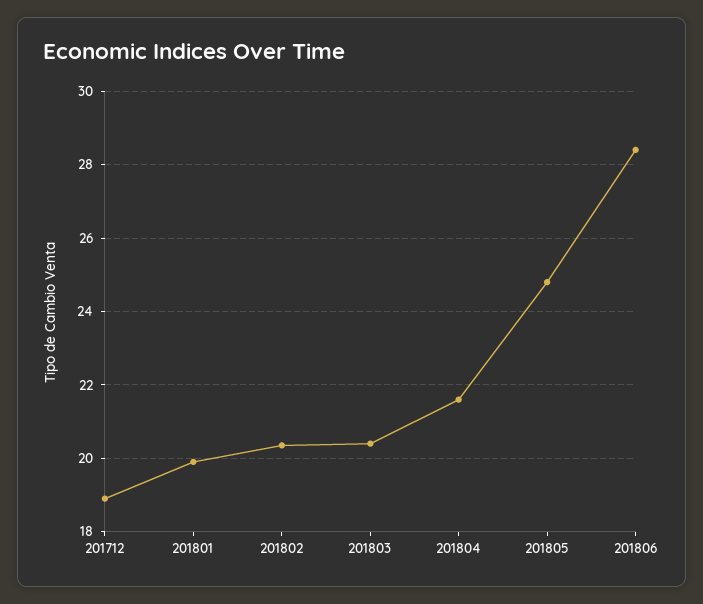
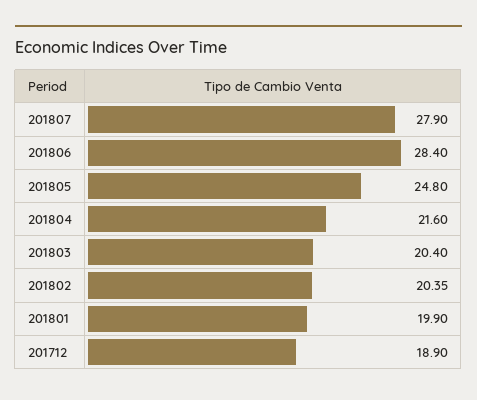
201807: none -> 27.9

